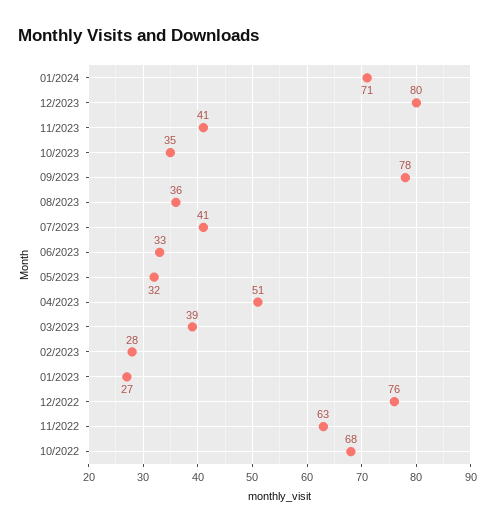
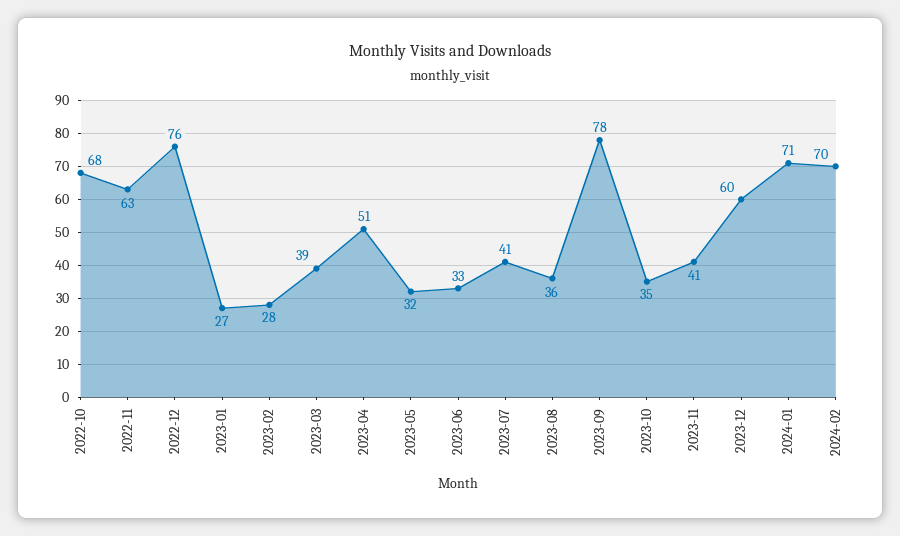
12/2023: 80 -> 60
2024-02: none -> 70

